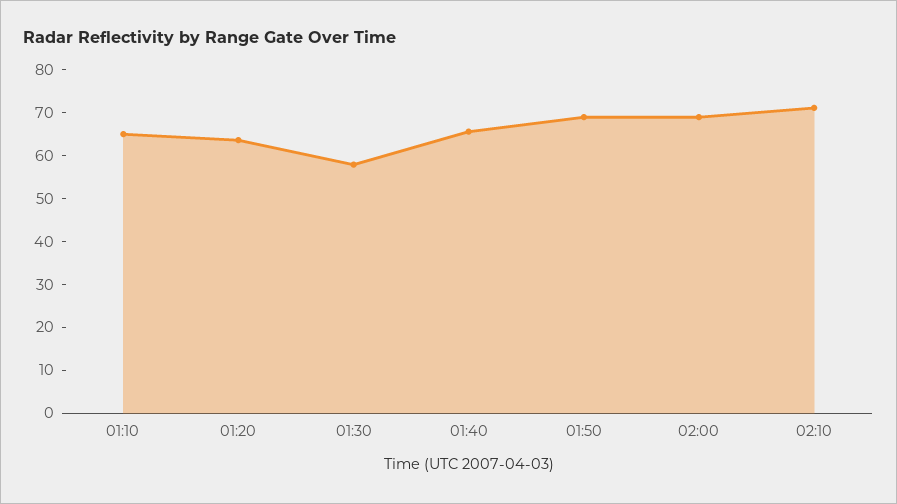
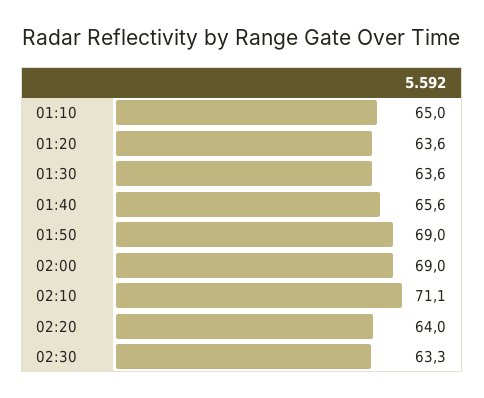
01:30: 58 -> 63.6
02:20: none -> 64
02:30: none -> 63.3

